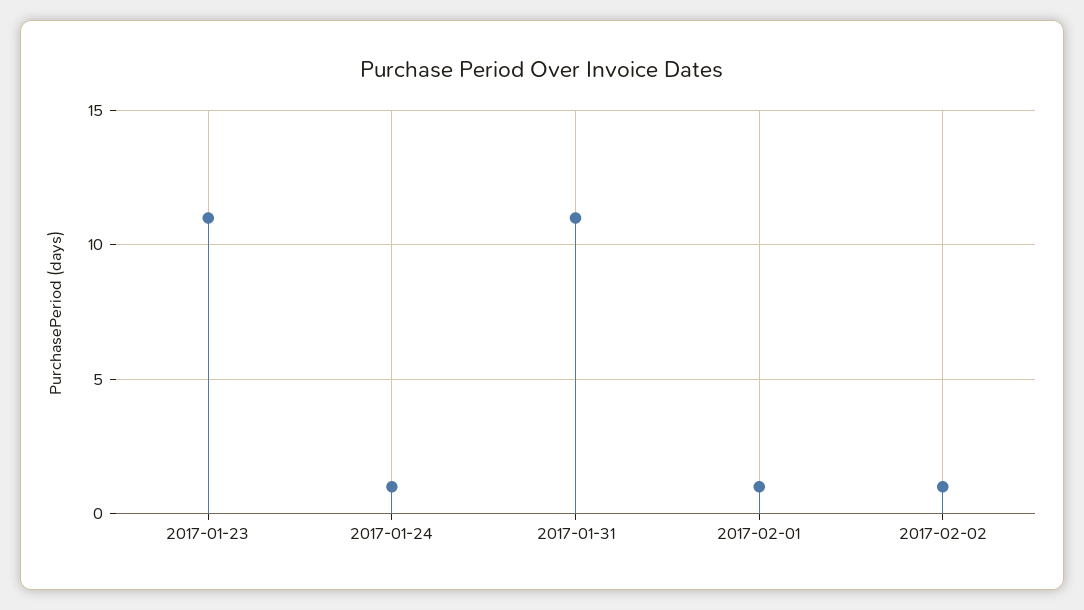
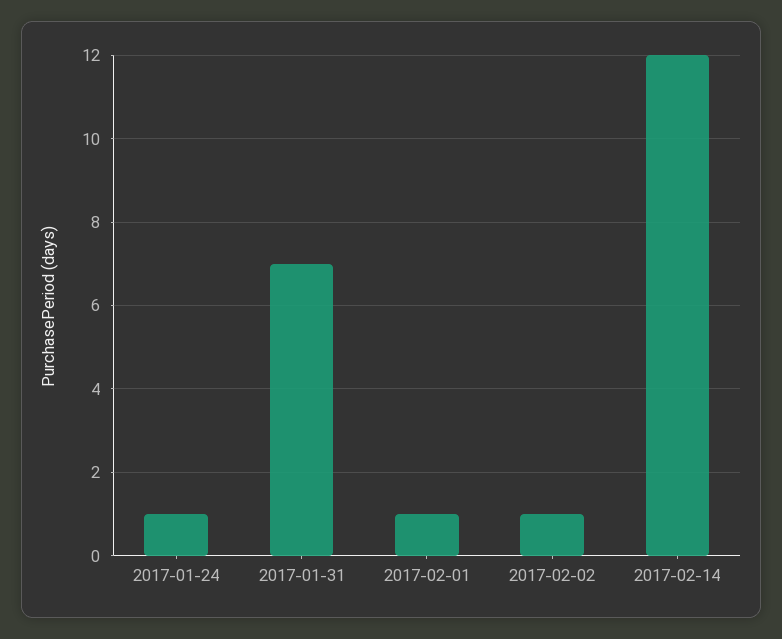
2017-01-23: 11 -> none
2017-01-31: 11 -> 7
2017-02-14: none -> 12

